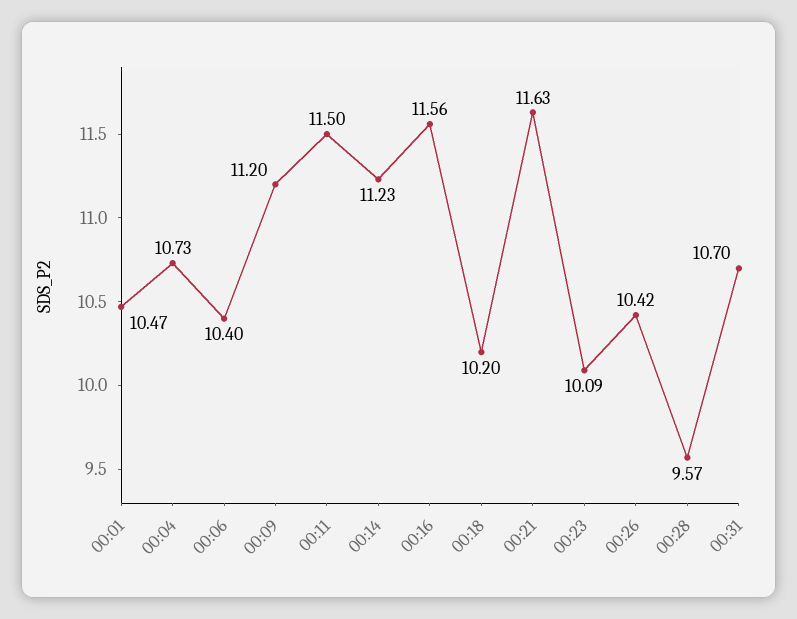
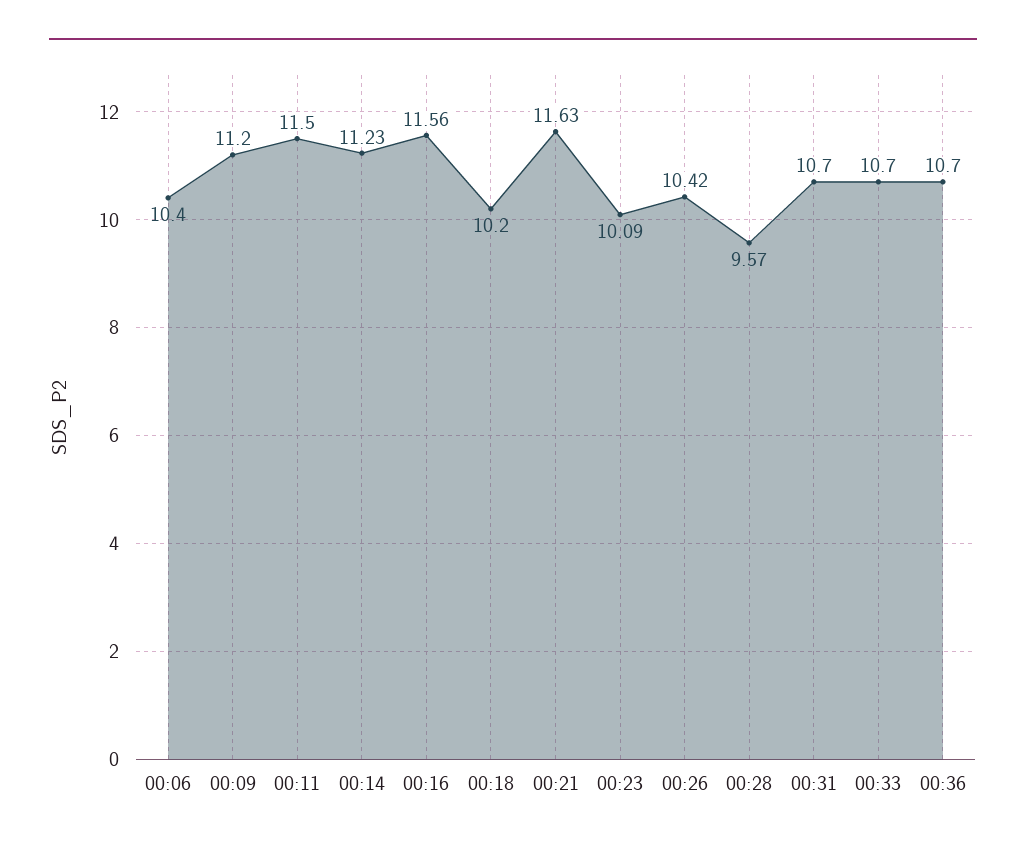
00:01: 10.47 -> none
00:04: 10.73 -> none
00:33: none -> 10.7
00:36: none -> 10.7

